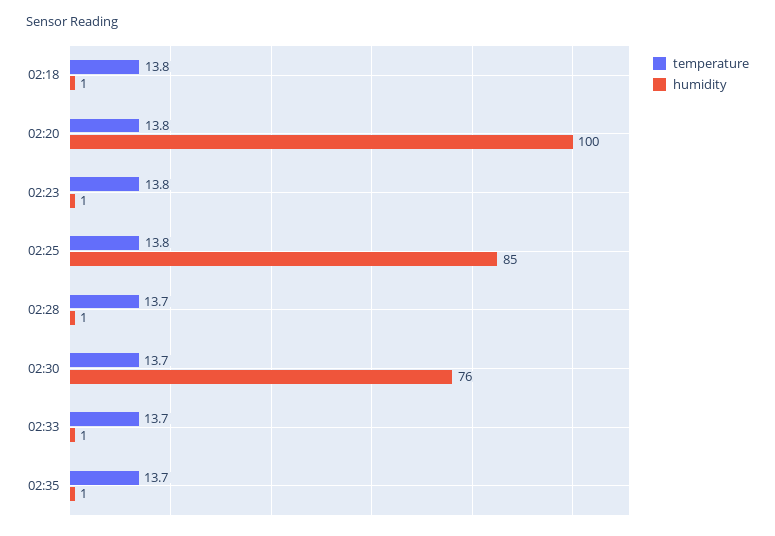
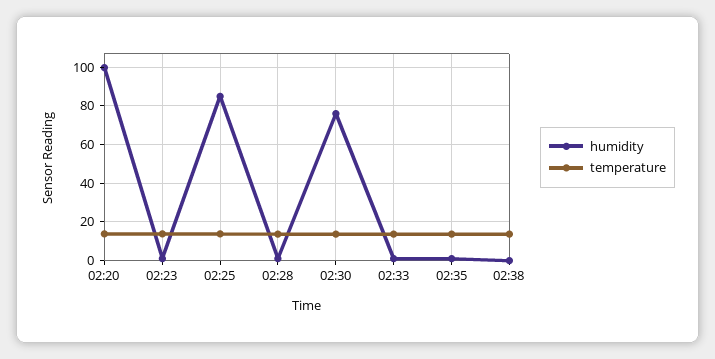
temperature, 02:18: 13.8 -> none
humidity, 02:18: 1 -> none
humidity, 02:38: none -> 0
temperature, 02:38: none -> 15

